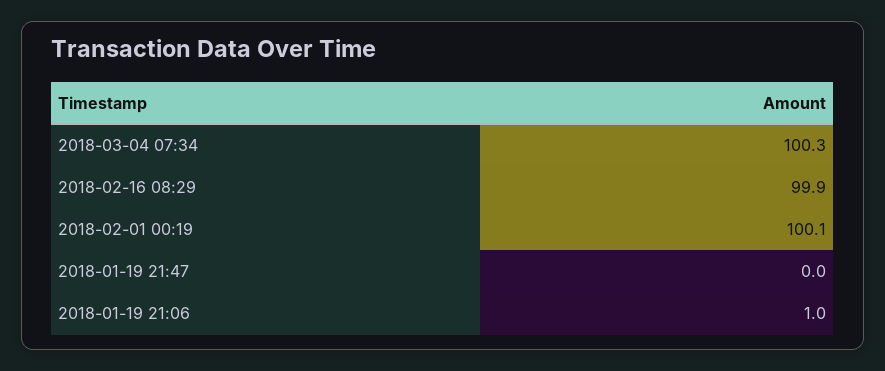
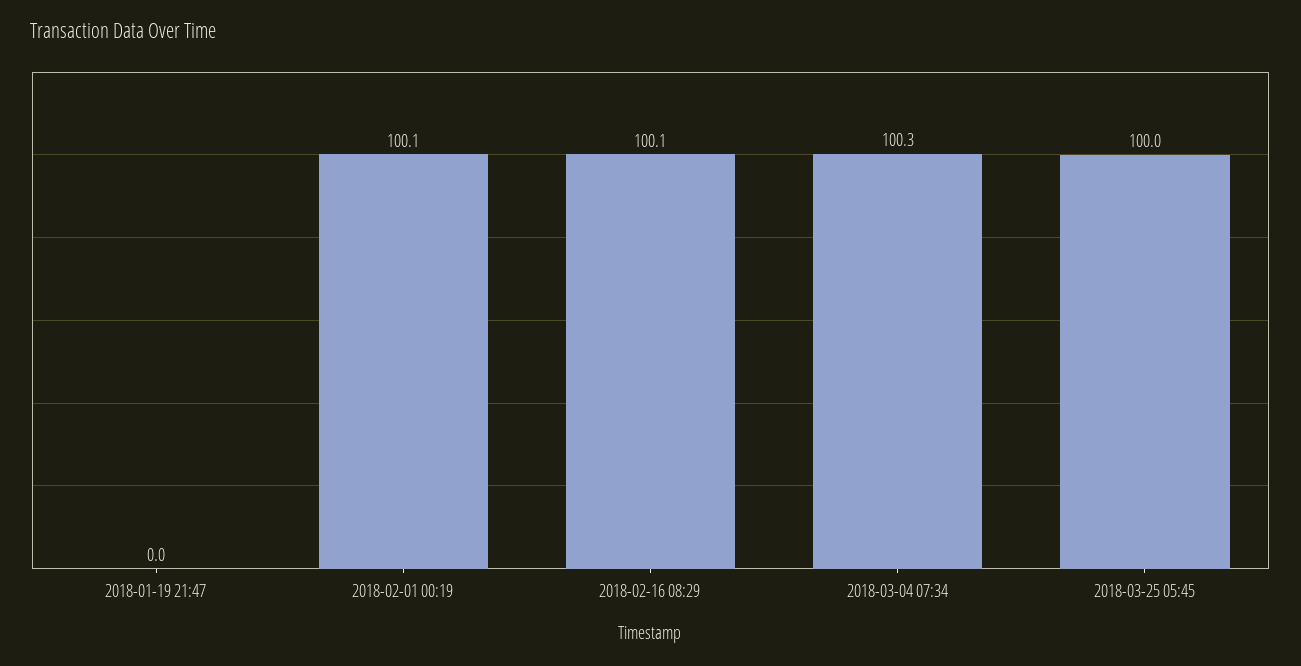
2018-02-16 08:29: 99.9 -> 100.1
2018-01-19 21:06: 1 -> none
2018-03-25 05:45: none -> 100

